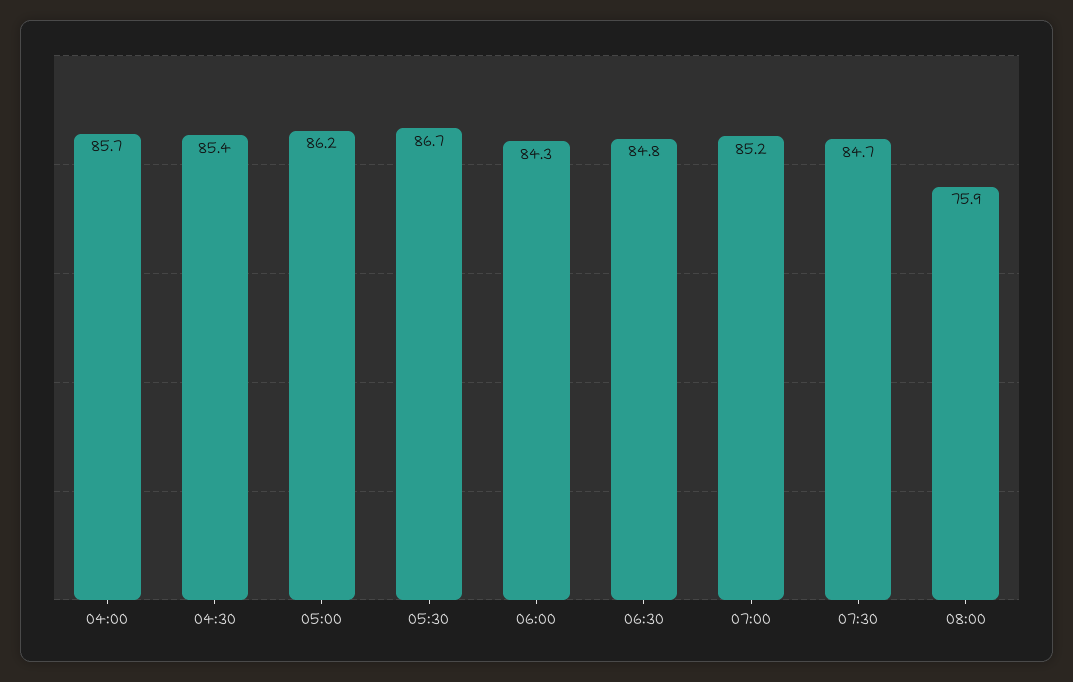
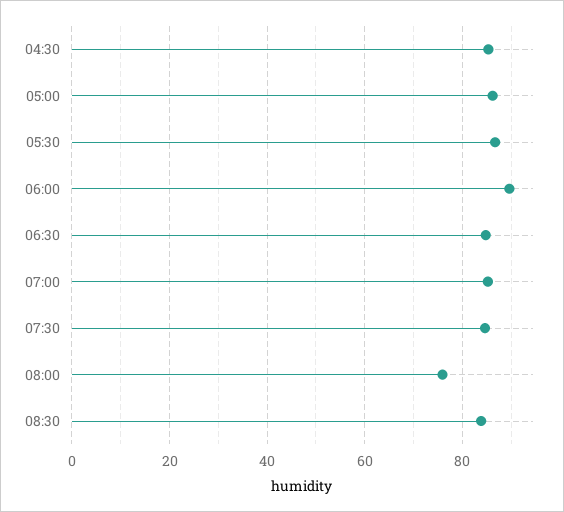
04:00: 85.7 -> none
06:00: 84.3 -> 90
08:30: none -> 84

